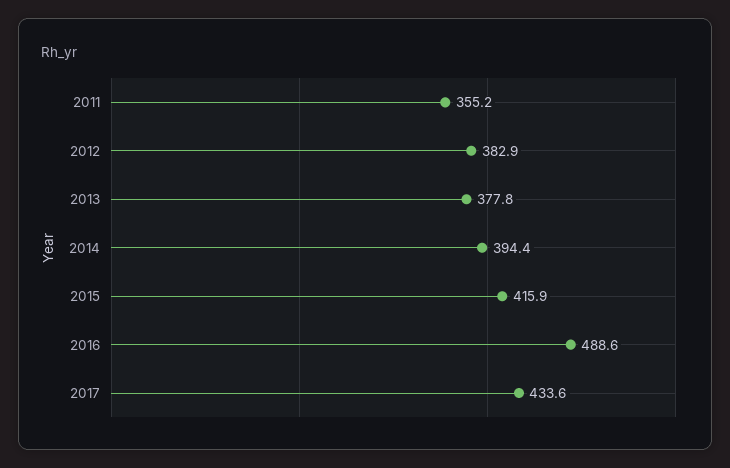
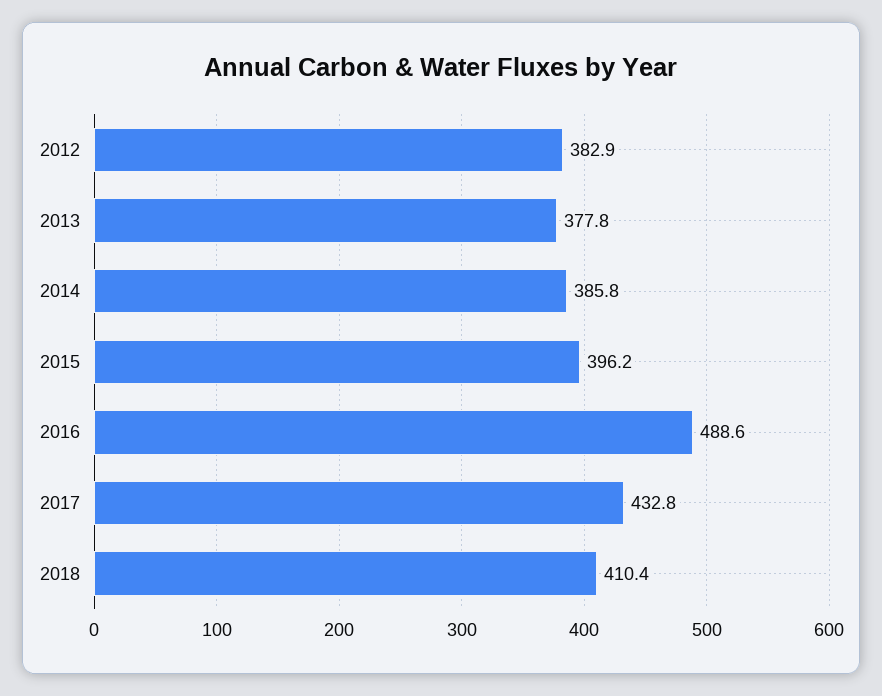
2011: 355.2 -> none
2014: 394.4 -> 385.8
2015: 415.9 -> 396.2
2017: 433.6 -> 432.8
2018: none -> 410.4

